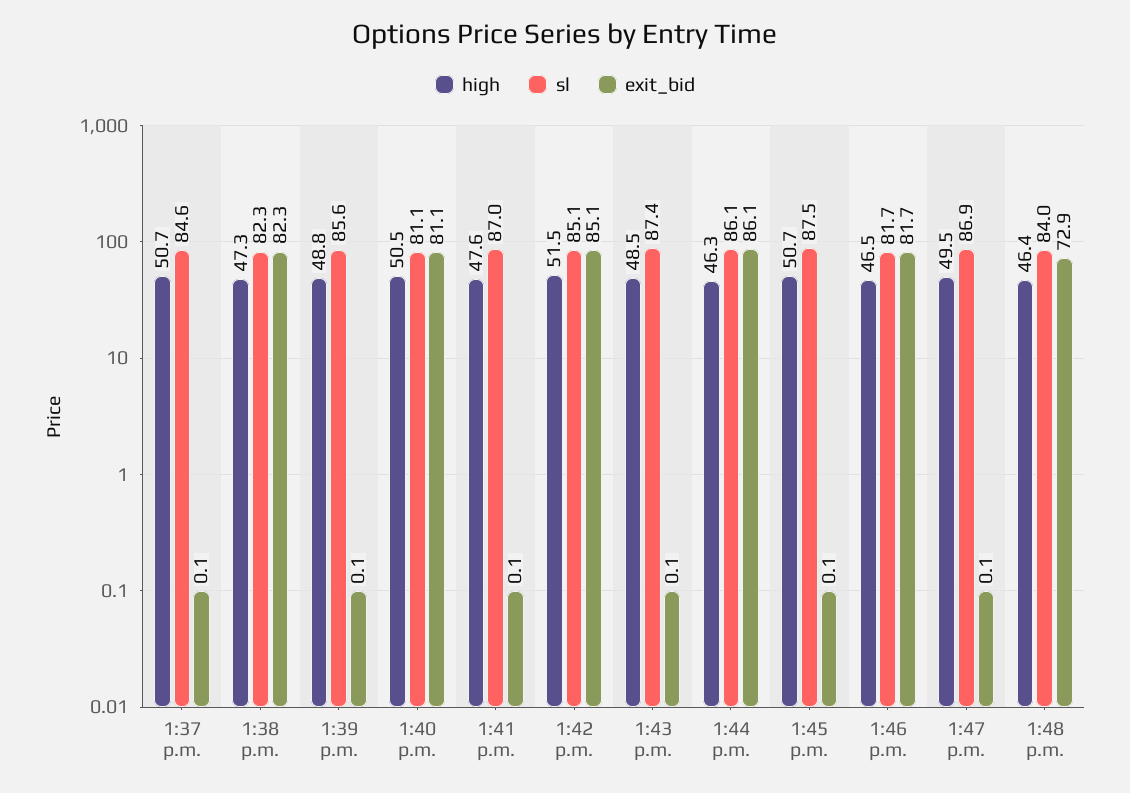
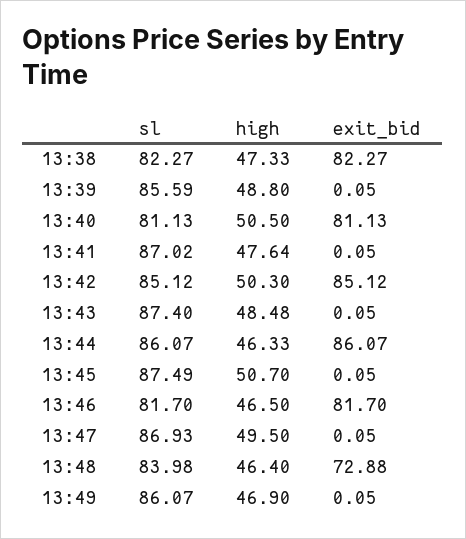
high, 1:37 p.m.: 50.7 -> none
sl, 1:37 p.m.: 84.6 -> none
exit_bid, 1:37 p.m.: 0.1 -> none
high, 1:42 p.m.: 51.5 -> 50.3
sl, 13:49: none -> 86.07
high, 13:49: none -> 46.9
exit_bid, 13:49: none -> 0.05

